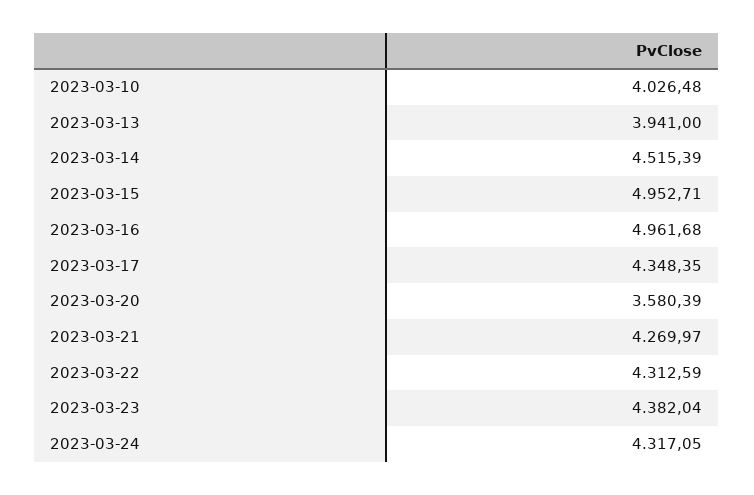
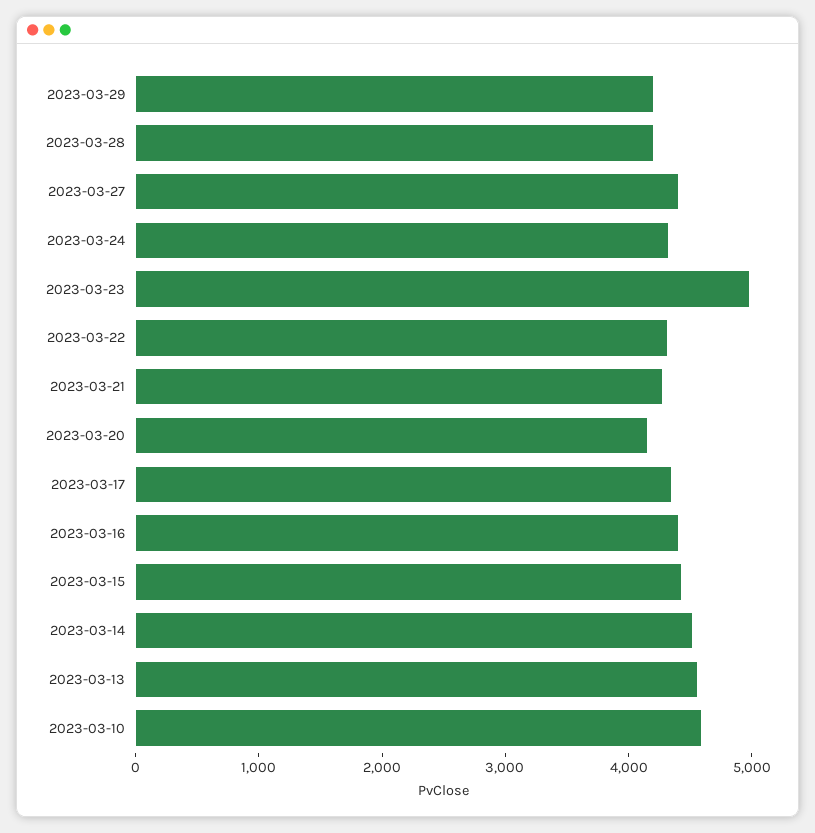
2023-03-10: 4026.48 -> 4600
2023-03-13: 3941 -> 4600
2023-03-15: 4952.71 -> 4400
2023-03-16: 4961.68 -> 4400
2023-03-20: 3580.39 -> 4200
2023-03-23: 4382.04 -> 5000
2023-03-29: none -> 4200
2023-03-28: none -> 4200
2023-03-27: none -> 4400

